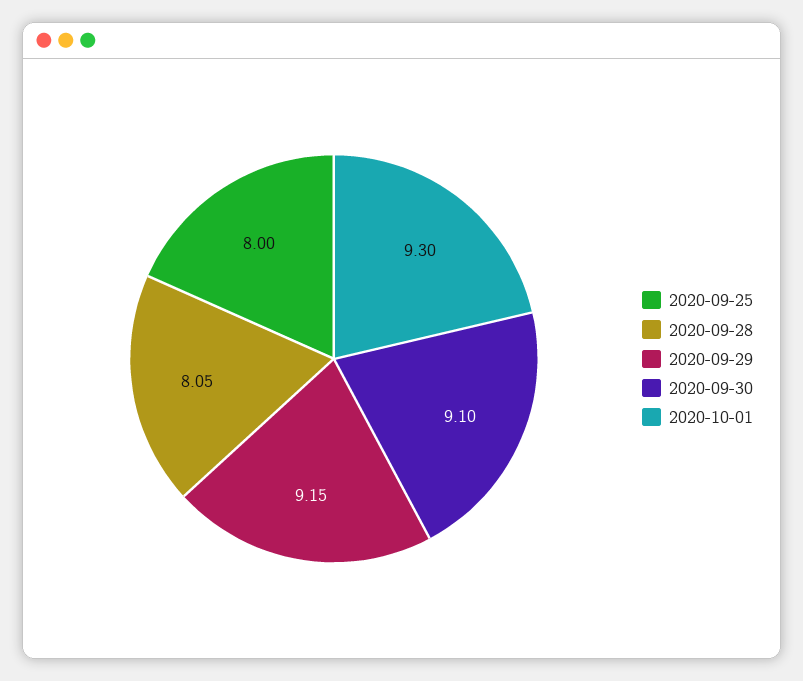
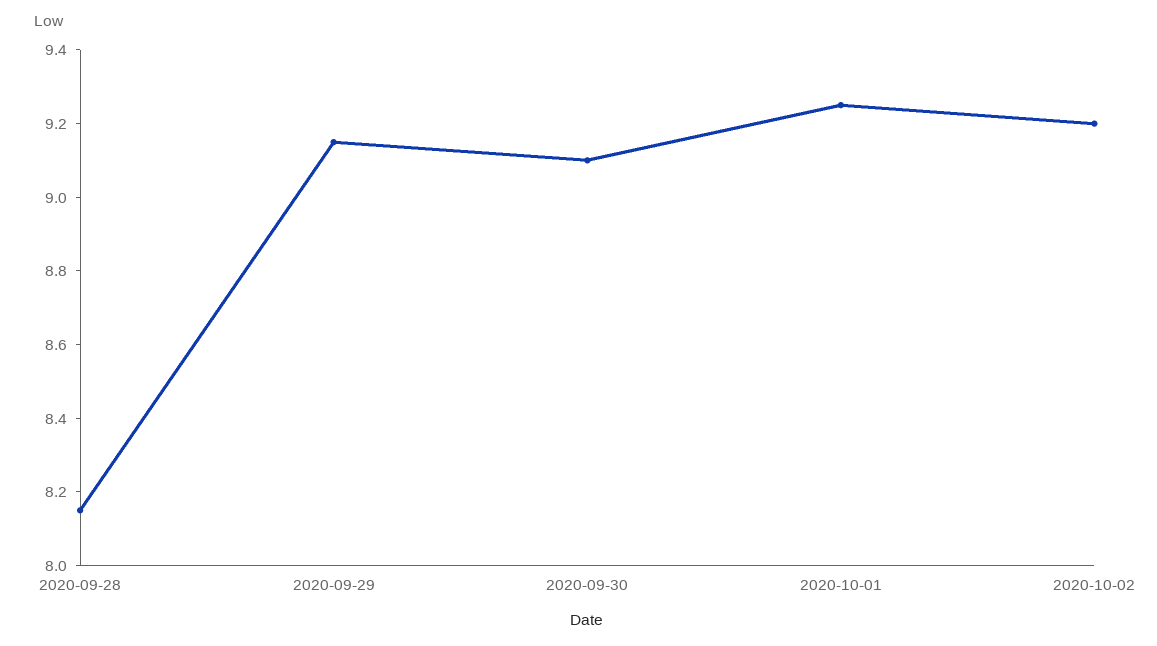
2020-09-25: 8 -> none
2020-09-28: 8.05 -> 8.15
2020-10-01: 9.3 -> 9.25
2020-10-02: none -> 9.2

